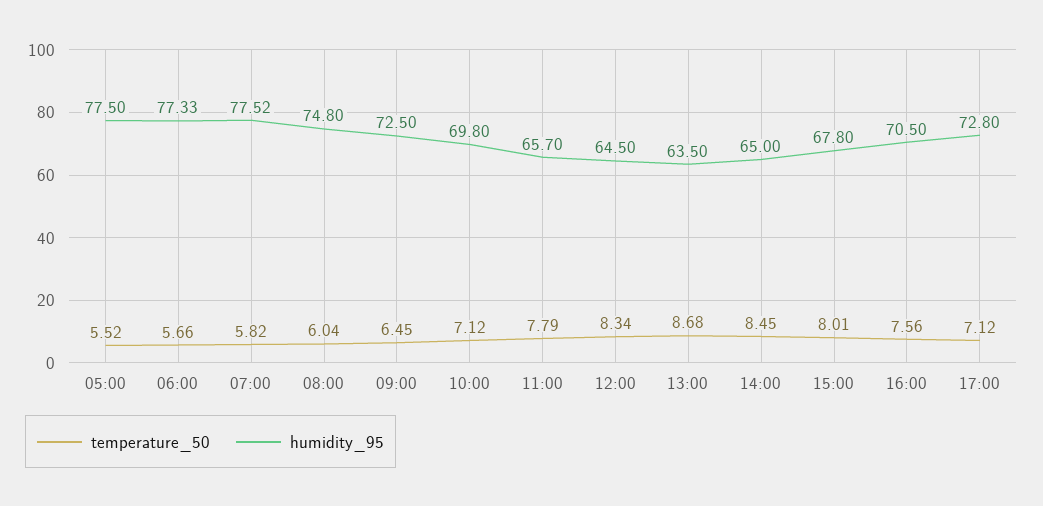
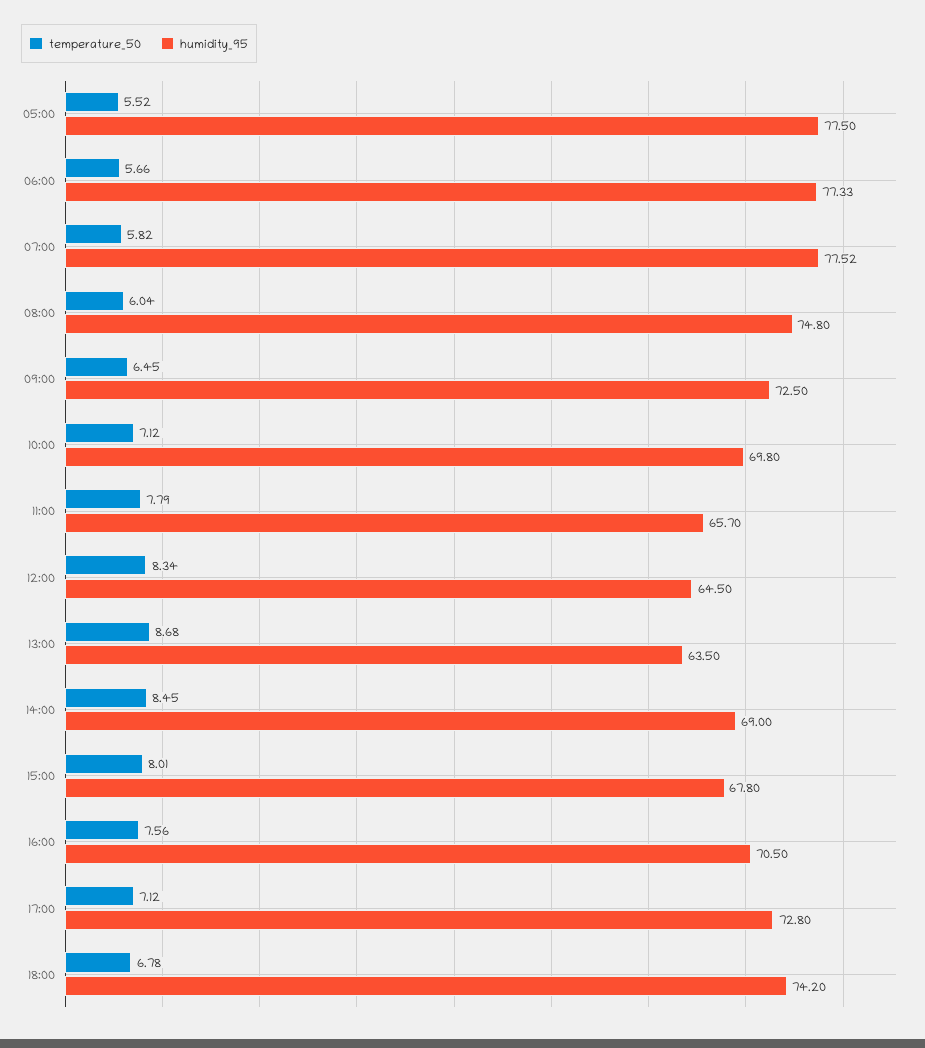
humidity_95, 14:00: 65 -> 69
temperature_50, 18:00: none -> 6.78
humidity_95, 18:00: none -> 74.2

